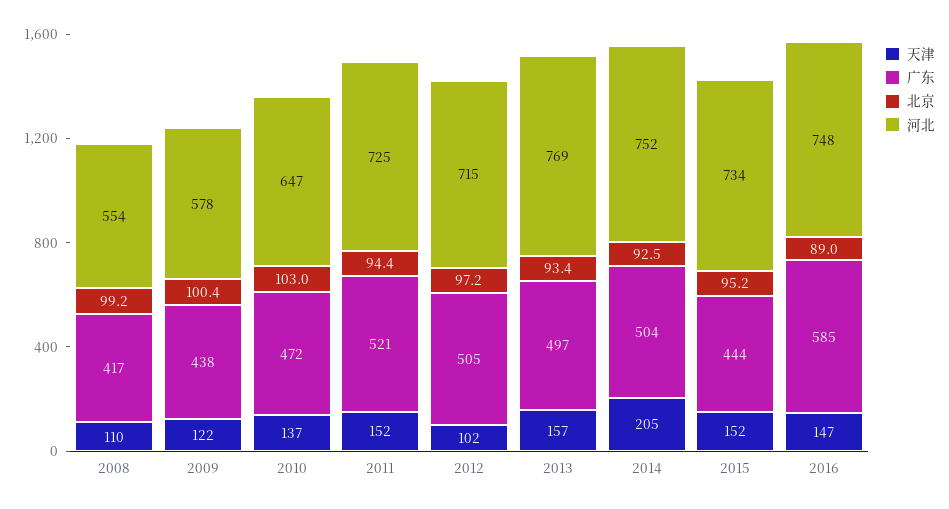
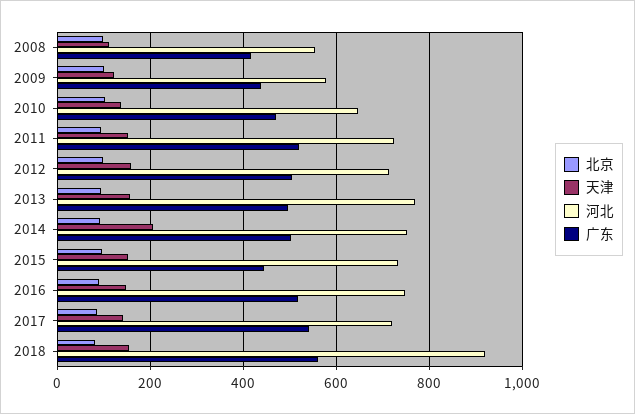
天津, 2012: 102 -> 160
广东, 2016: 585 -> 520
北京, 2017: none -> 80
天津, 2017: none -> 140
河北, 2017: none -> 720
广东, 2017: none -> 540
北京, 2018: none -> 80
天津, 2018: none -> 160
河北, 2018: none -> 920
广东, 2018: none -> 560

